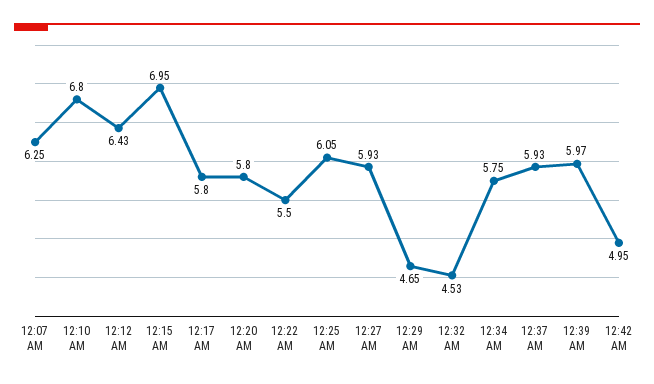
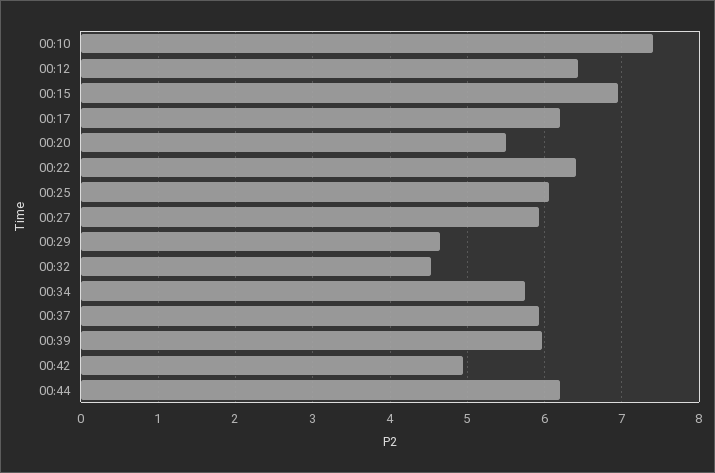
12:07 AM: 6.25 -> none
12:10 AM: 6.8 -> 7.4
12:17 AM: 5.8 -> 6.2
12:20 AM: 5.8 -> 5.5
12:22 AM: 5.5 -> 6.4
00:44: none -> 6.2

